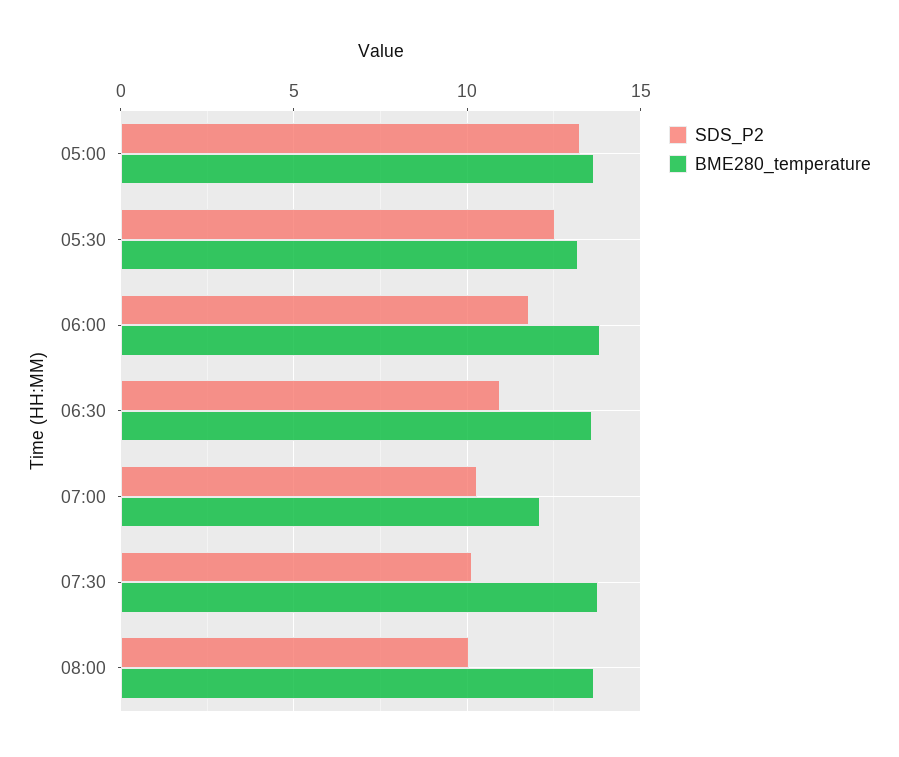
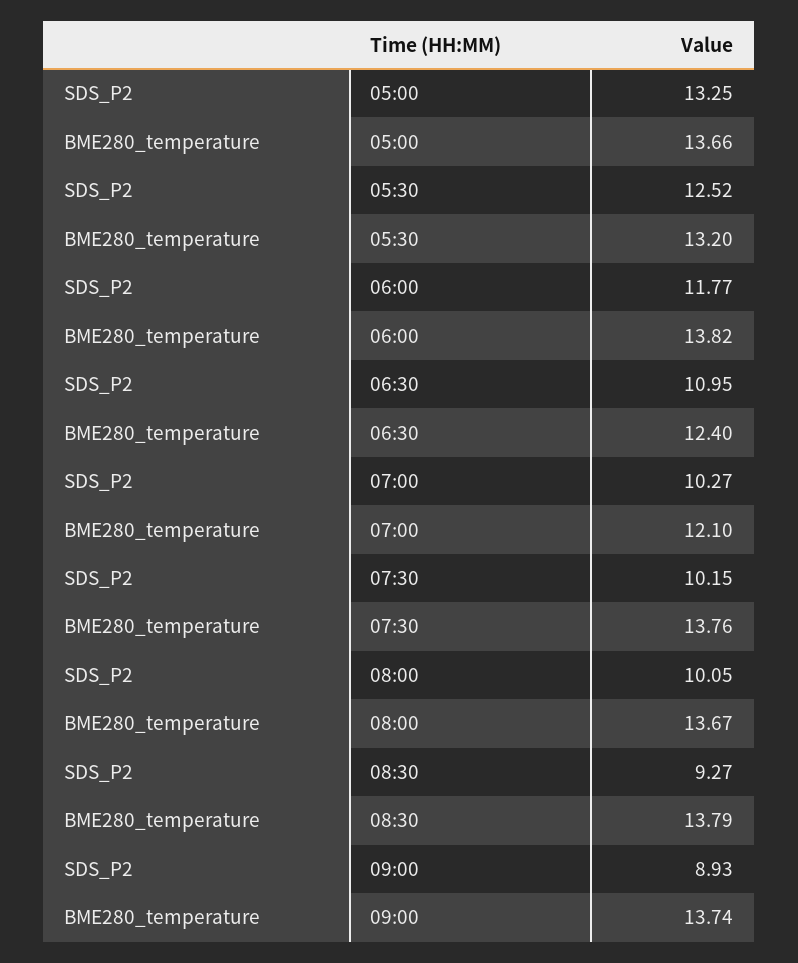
BME280_temperature, 06:30: 13.5 -> 12.4
SDS_P2, 08:30: none -> 9.27
BME280_temperature, 08:30: none -> 13.79
SDS_P2, 09:00: none -> 8.93
BME280_temperature, 09:00: none -> 13.74

